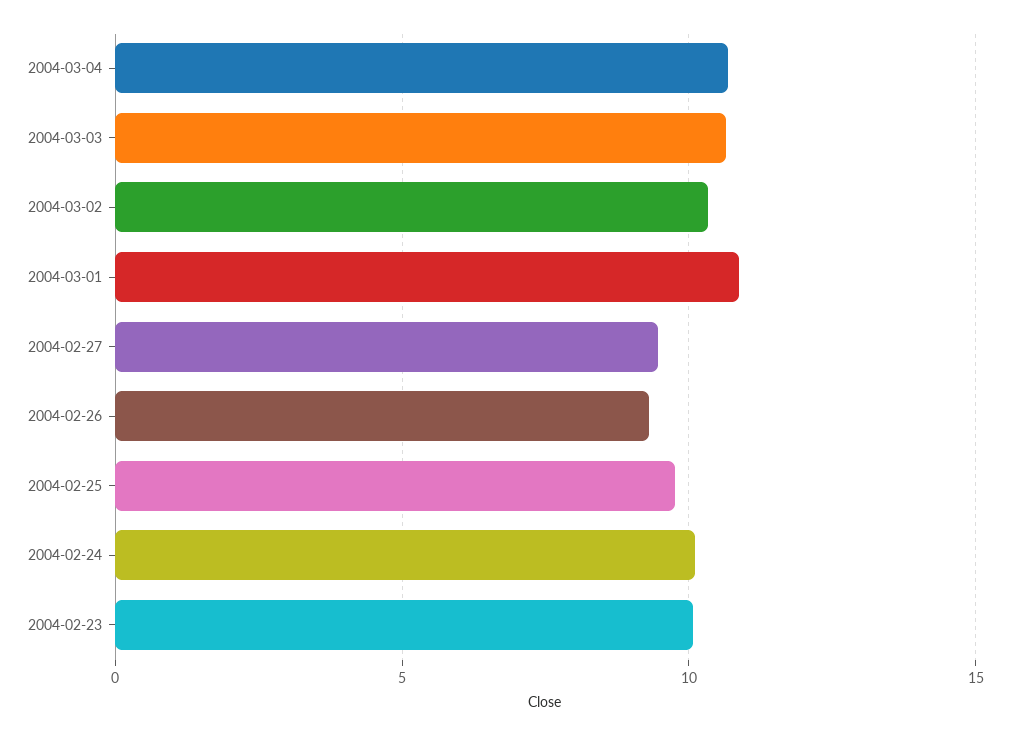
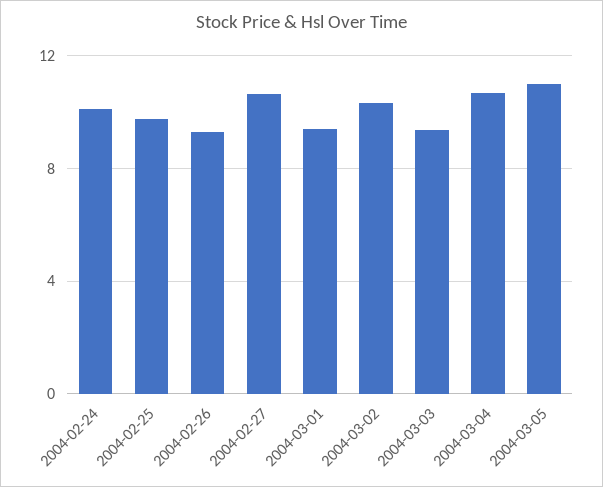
2004-03-03: 10.5 -> 9.5
2004-03-01: 11 -> 9.5
2004-02-27: 9.5 -> 10.5
2004-02-23: 10 -> none
2004-03-05: none -> 11

